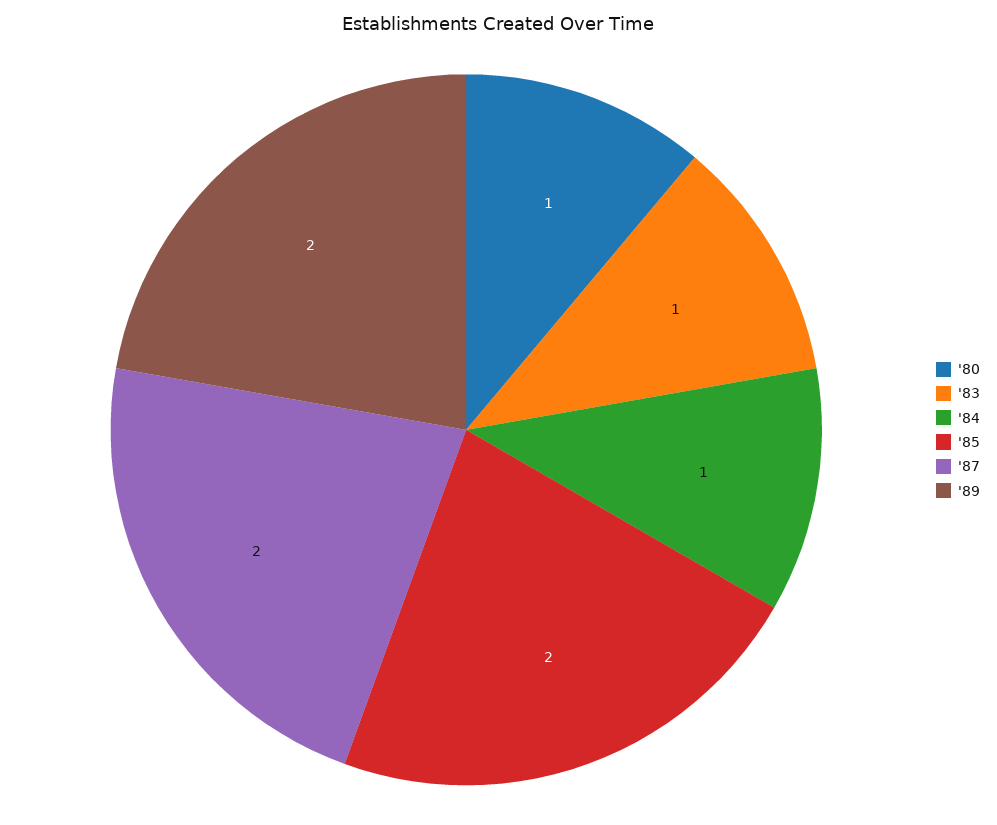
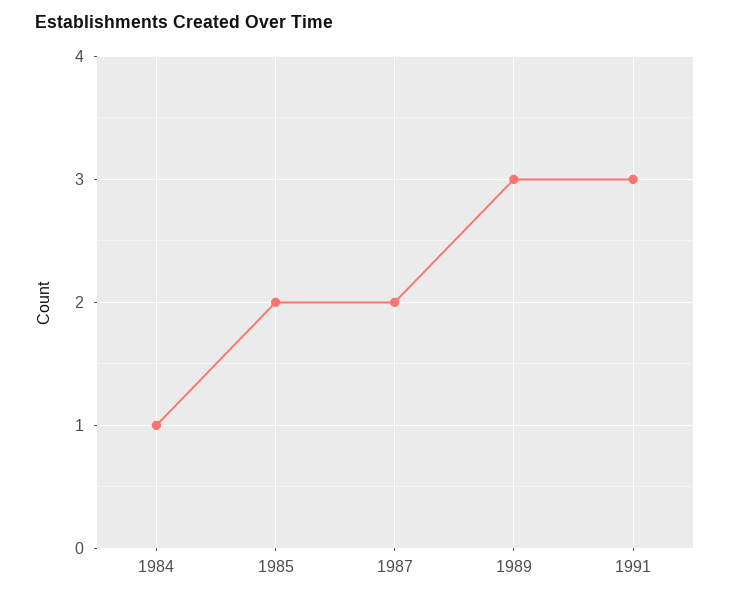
'80: 1 -> none
'83: 1 -> none
'89: 2 -> 3
1991: none -> 3

